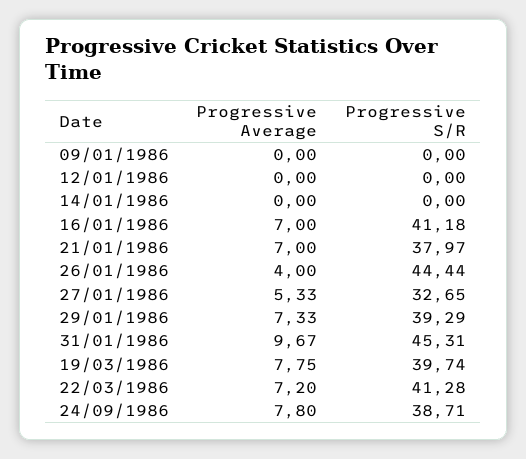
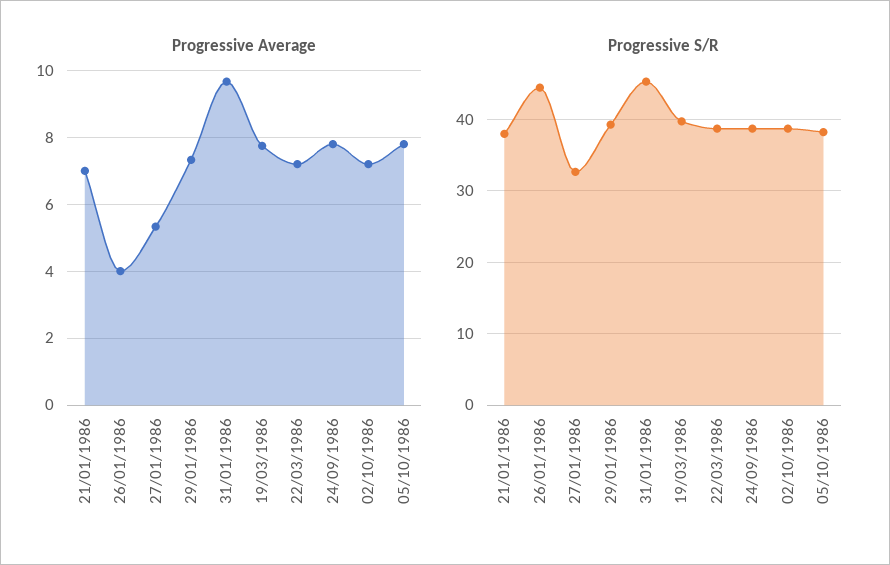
Progressive Average, 09/01/1986: 0 -> none
Progressive S/R, 09/01/1986: 0 -> none
Progressive Average, 12/01/1986: 0 -> none
Progressive S/R, 12/01/1986: 0 -> none
Progressive Average, 14/01/1986: 0 -> none
Progressive S/R, 14/01/1986: 0 -> none
Progressive Average, 16/01/1986: 7 -> none
Progressive S/R, 16/01/1986: 41.18 -> none
Progressive S/R, 22/03/1986: 41.28 -> 39
Progressive Average, 02/10/1986: none -> 7.2
Progressive Average, 05/10/1986: none -> 7.8
Progressive S/R, 02/10/1986: none -> 39
Progressive S/R, 05/10/1986: none -> 38

